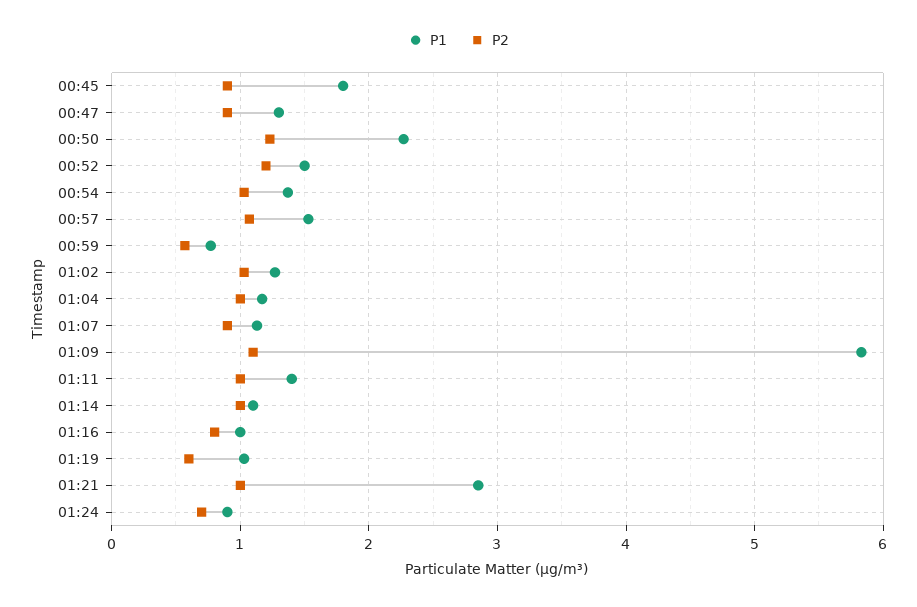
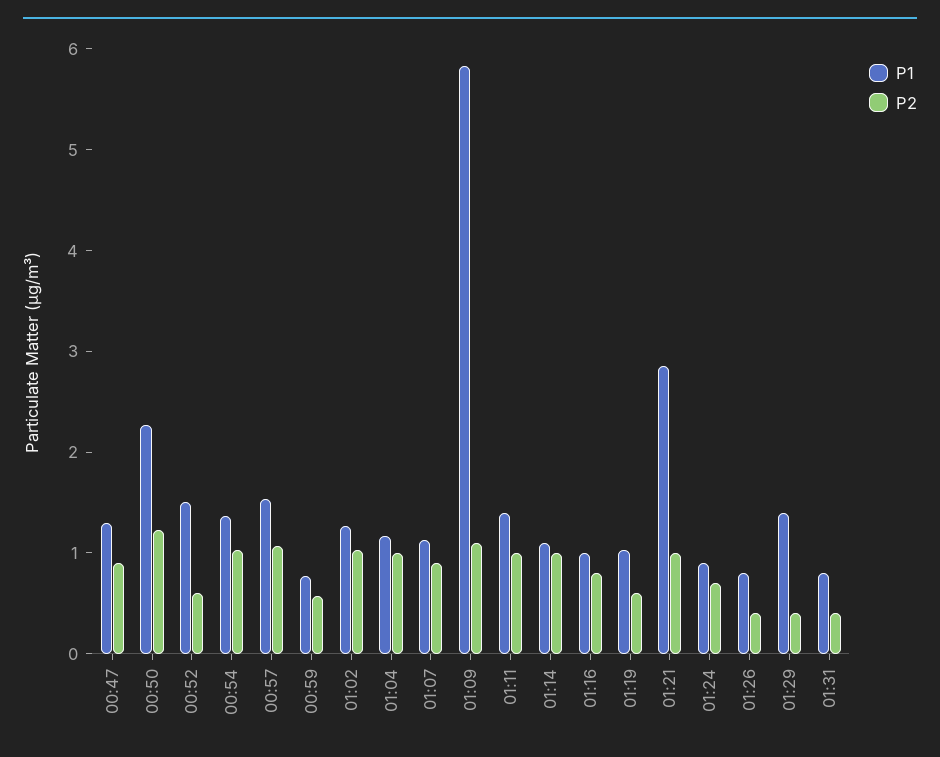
P1, 00:45: 1.8 -> none
P2, 00:45: 0.9 -> none
P2, 00:52: 1.2 -> 0.6
P1, 01:26: none -> 0.8
P2, 01:26: none -> 0.4
P1, 01:29: none -> 1.4
P2, 01:29: none -> 0.4
P1, 01:31: none -> 0.8
P2, 01:31: none -> 0.4

